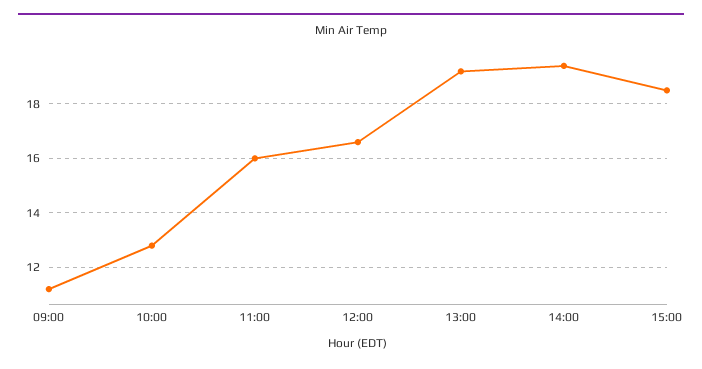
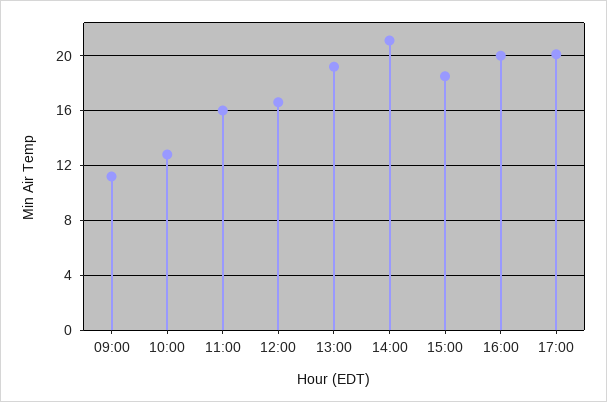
14:00: 19.5 -> 21
16:00: none -> 20
17:00: none -> 20

